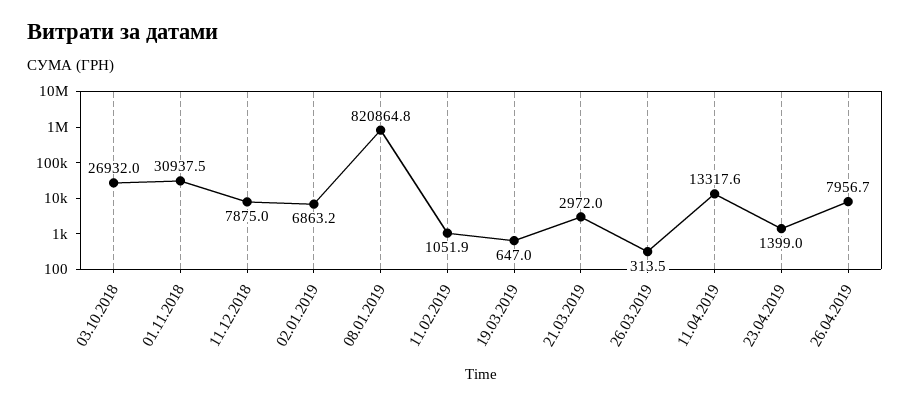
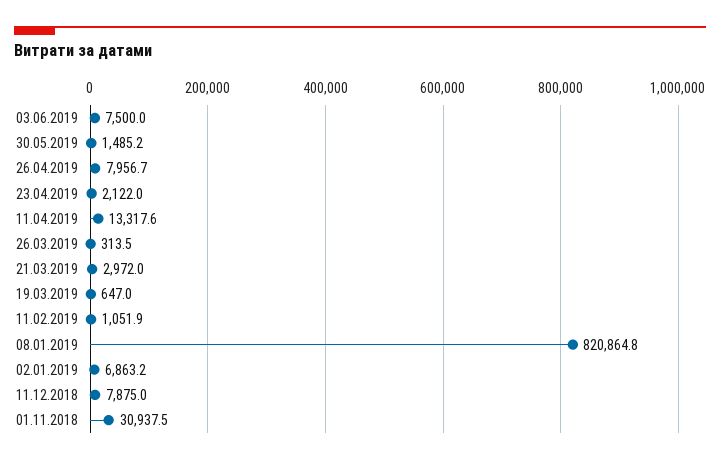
03.10.2018: 26932 -> none
23.04.2019: 1399 -> 2122
03.06.2019: none -> 7500
30.05.2019: none -> 1485.2

